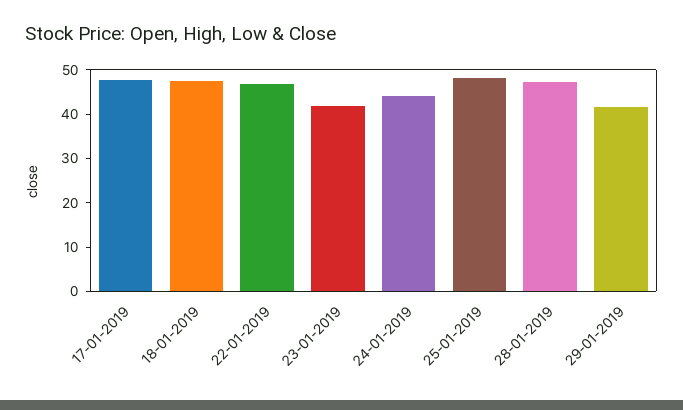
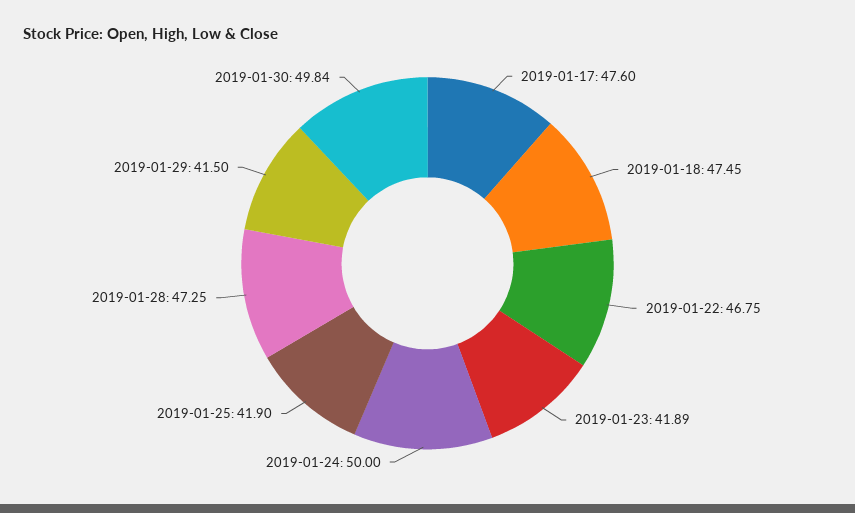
24-01-2019: 44 -> 50
25-01-2019: 48 -> 41.9
2019-01-30: none -> 49.84

